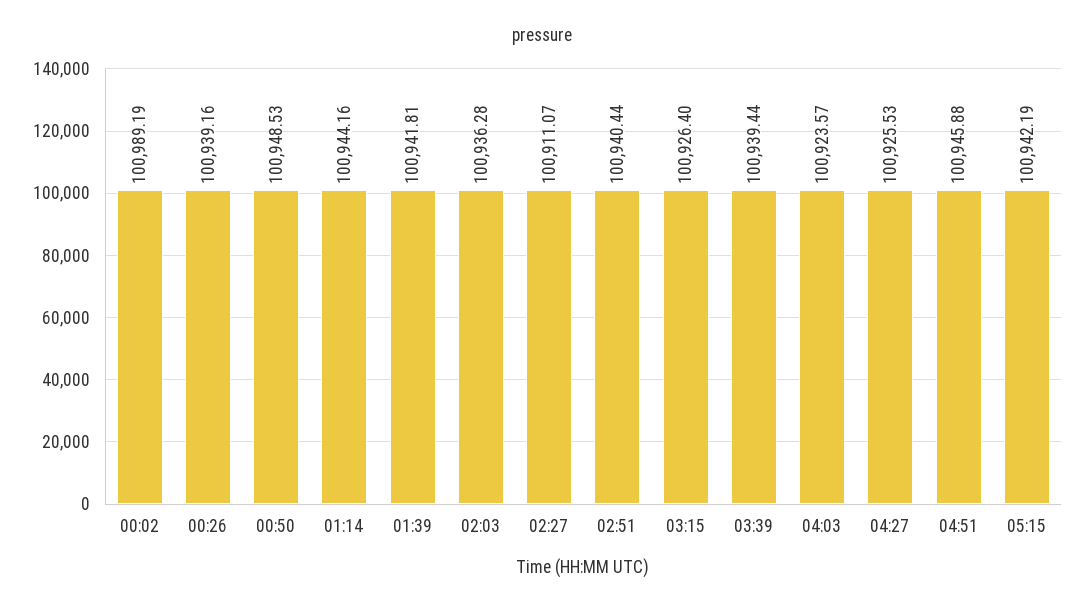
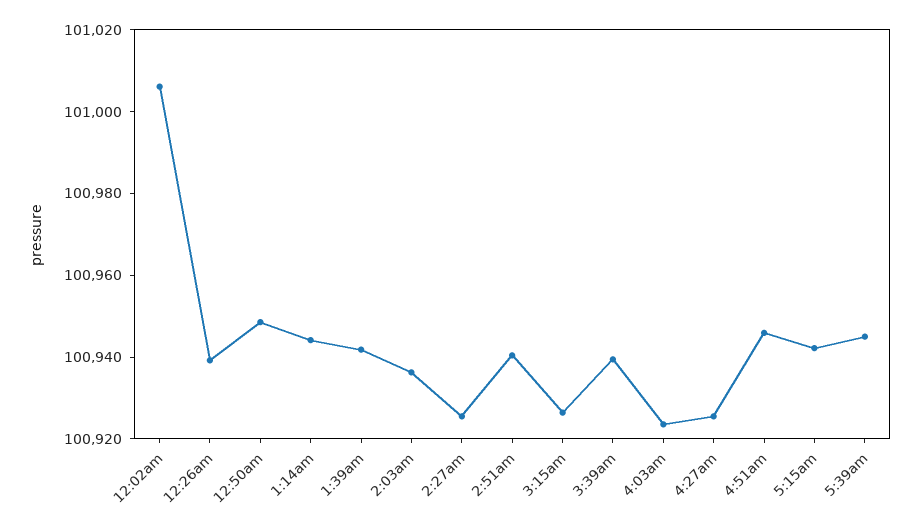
00:02: 100989.19 -> 101005
02:27: 100911.07 -> 100925
5:39am: none -> 100945

